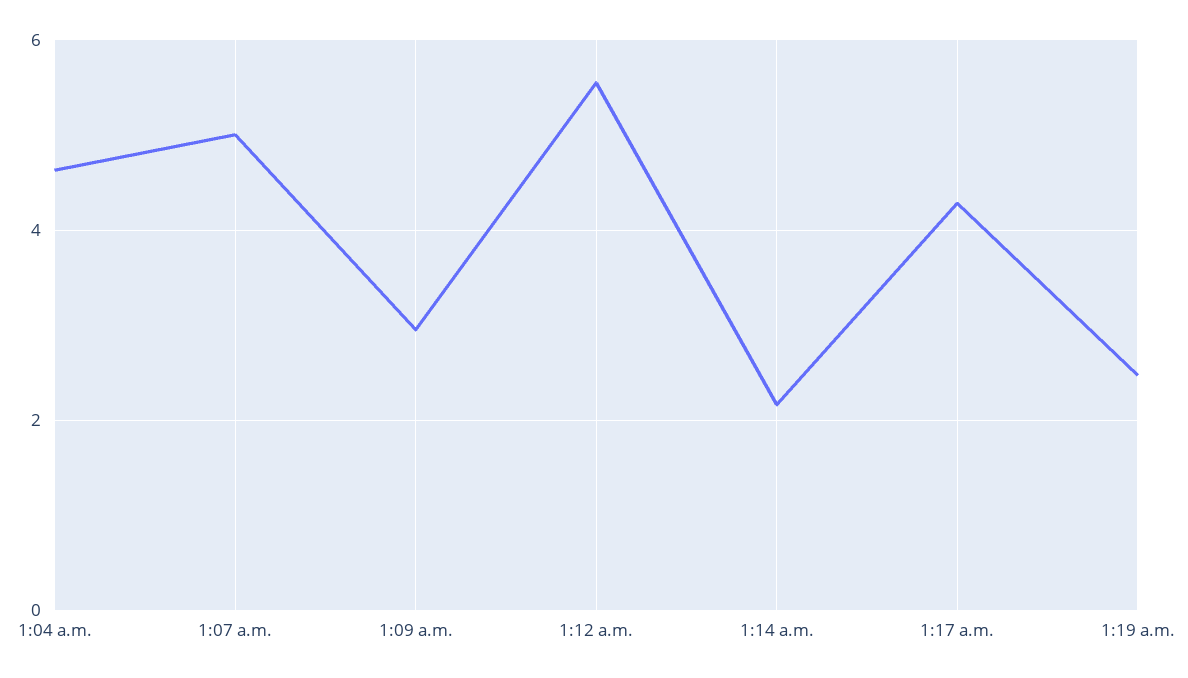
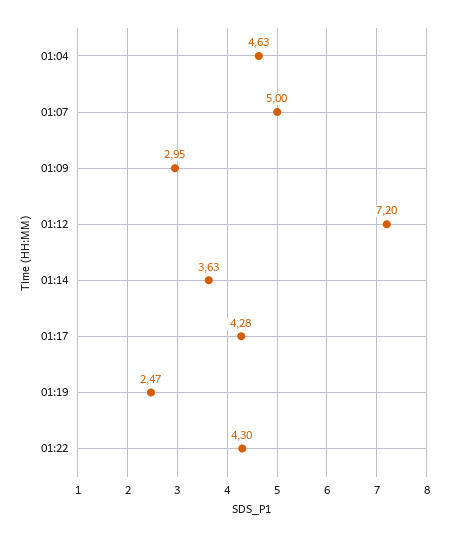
1:12 a.m.: 5.6 -> 7.2
1:14 a.m.: 2.2 -> 3.63
01:22: none -> 4.3

